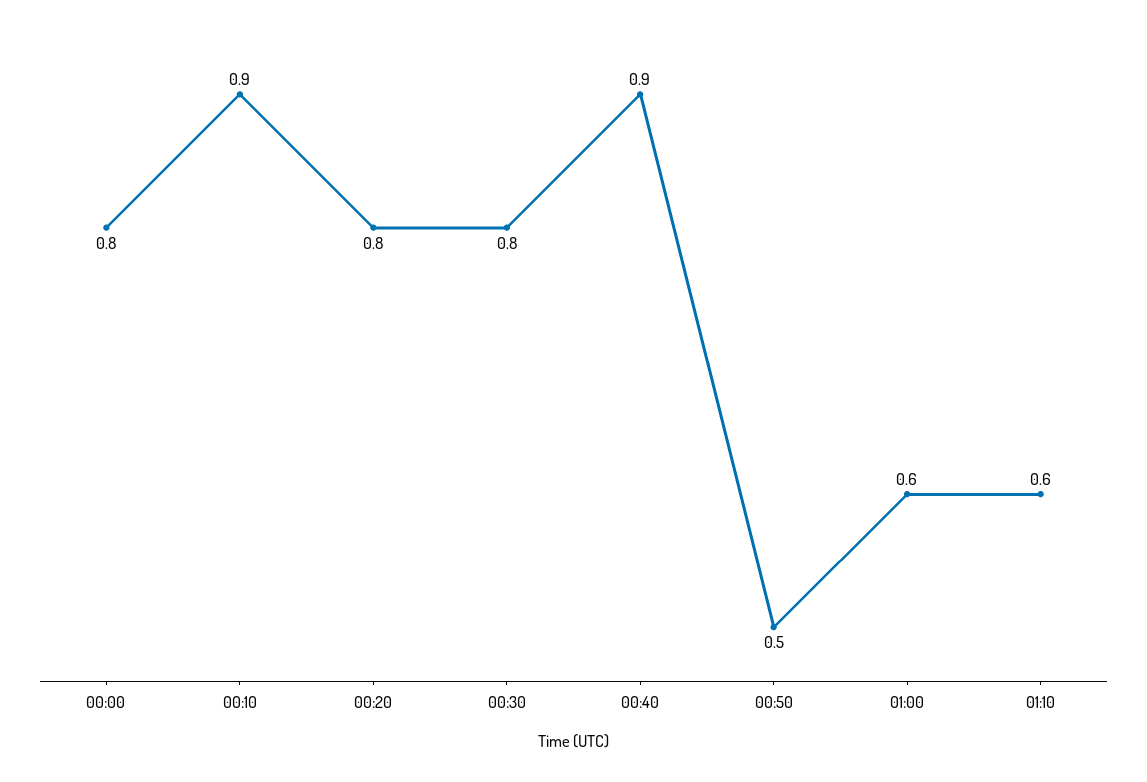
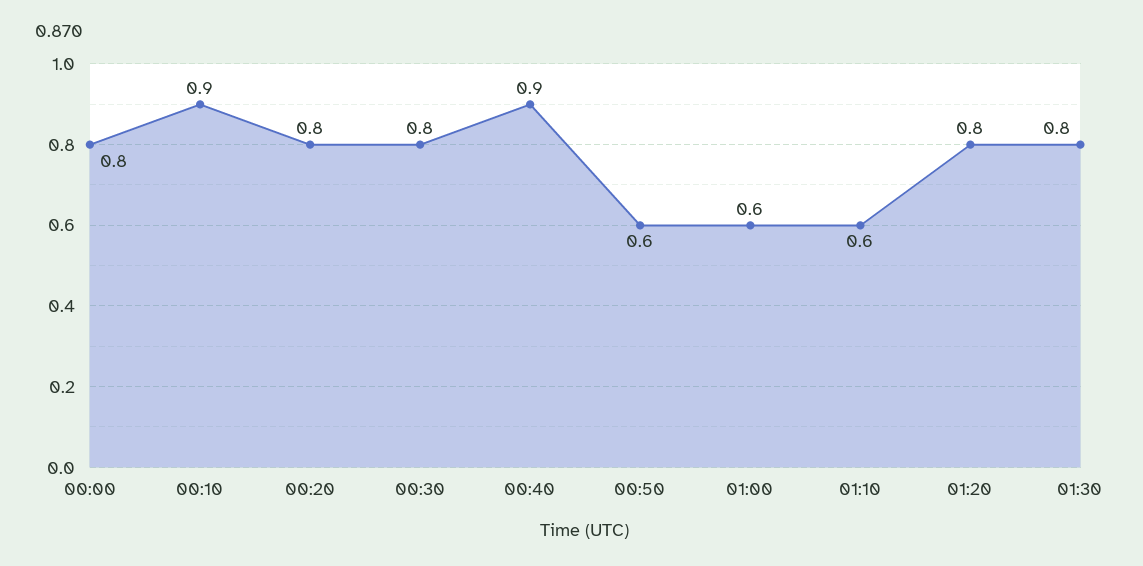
00:50: 0.5 -> 0.6
01:20: none -> 0.8
01:30: none -> 0.8

